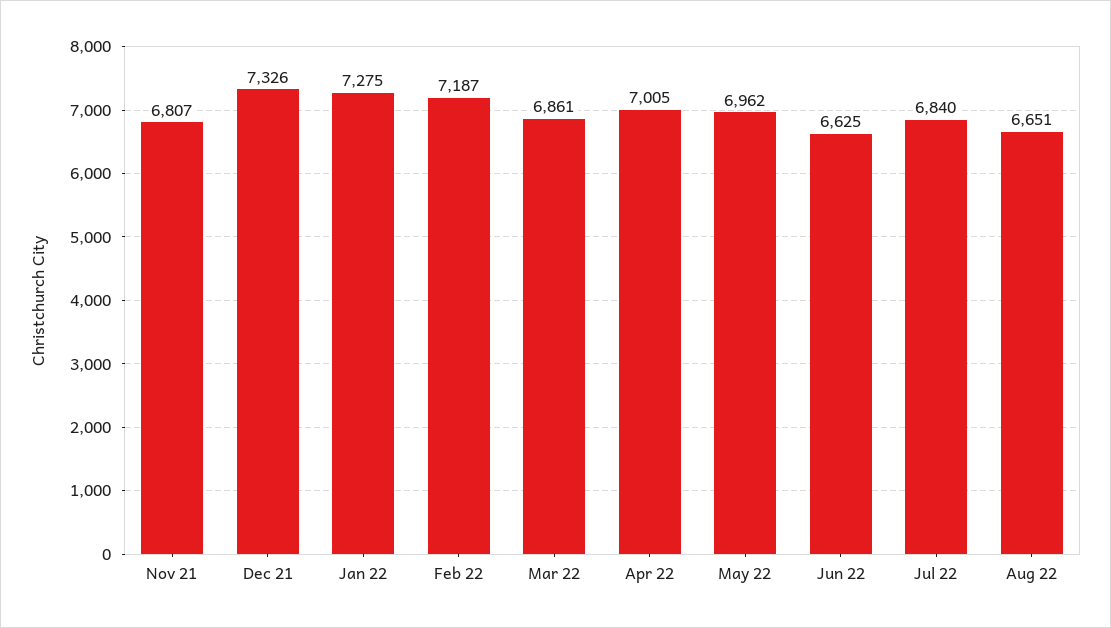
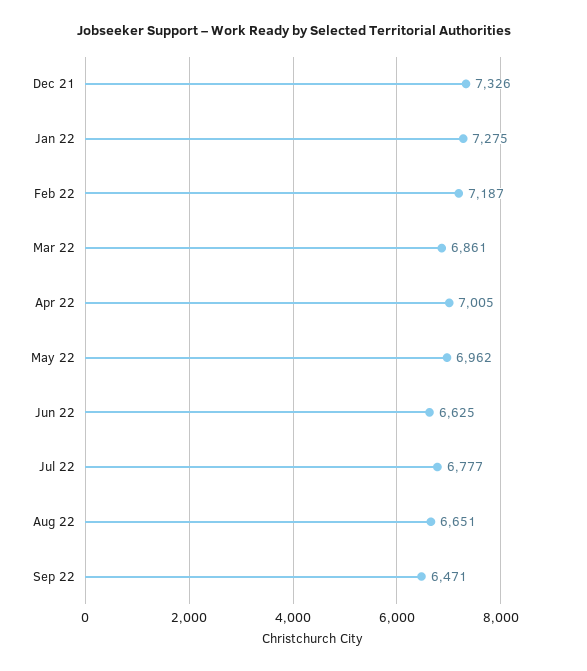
Nov 21: 6807 -> none
Jul 22: 6840 -> 6777
Sep 22: none -> 6471

